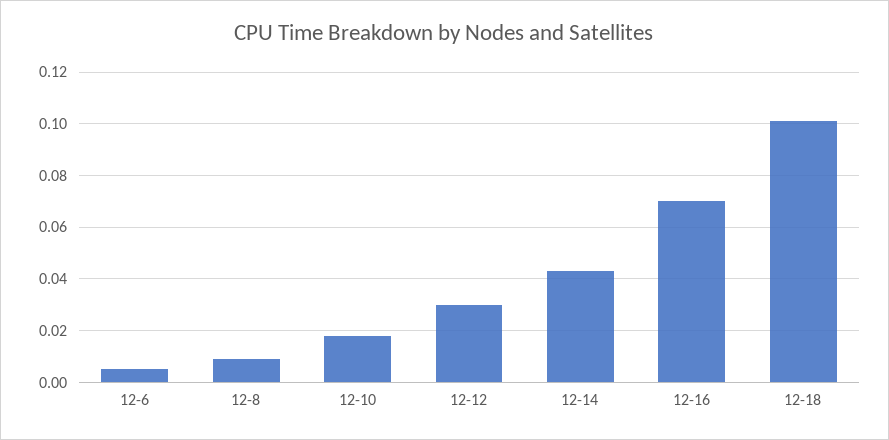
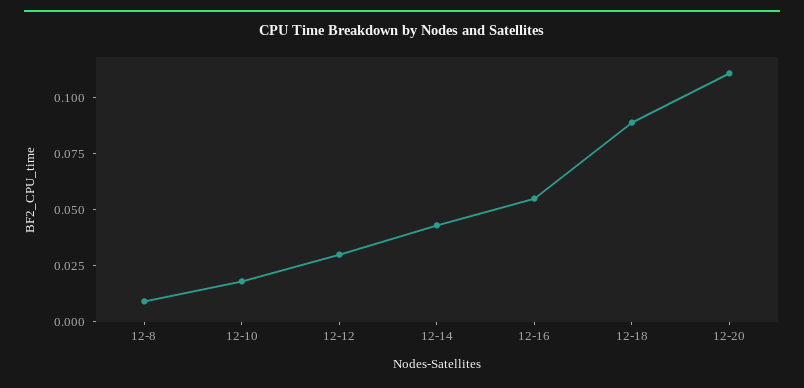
12-6: 0.005 -> none
12-16: 0.07 -> 0.055
12-18: 0.1 -> 0.09
12-20: none -> 0.11

